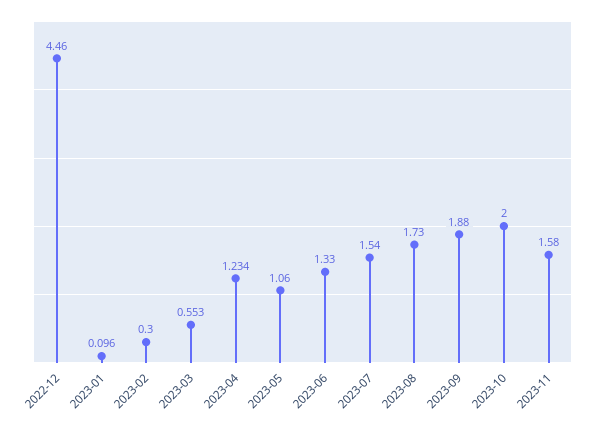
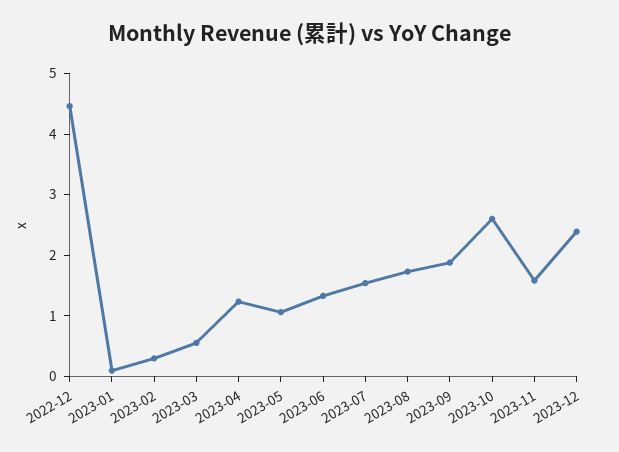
2023-10: 2 -> 2.6
2023-12: none -> 2.4

